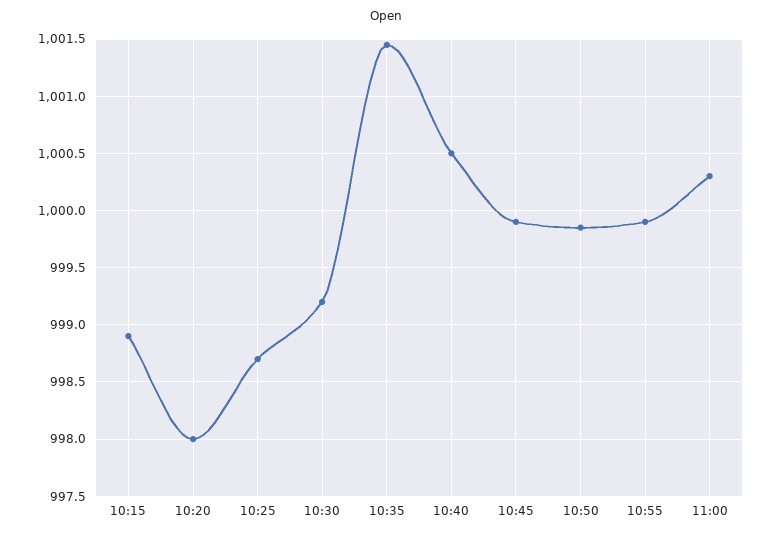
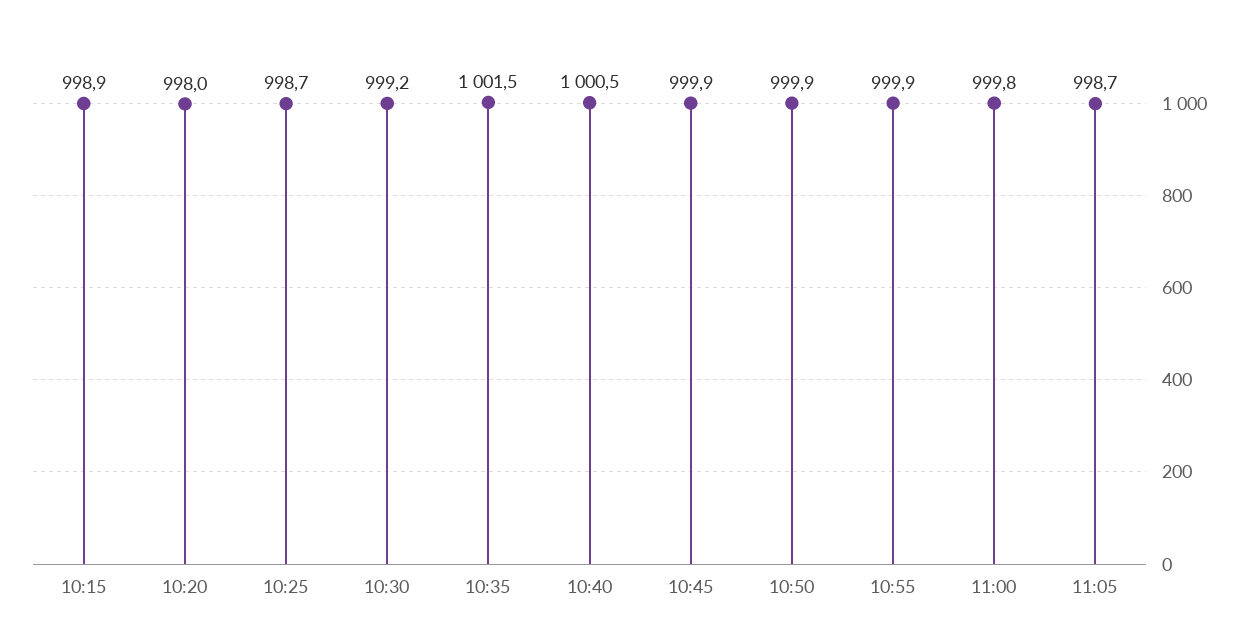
11:00: 1000.3 -> 999.8
11:05: none -> 998.7

